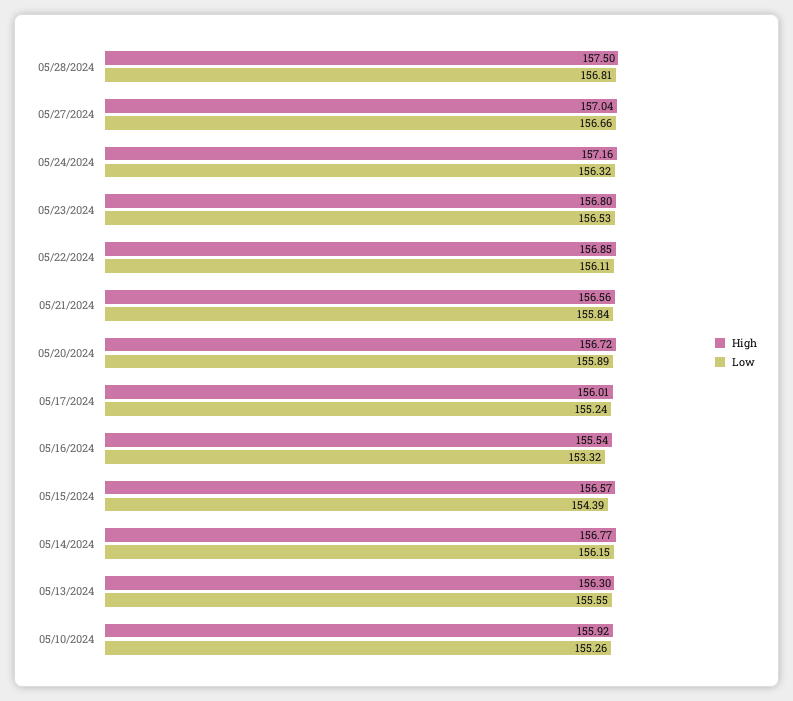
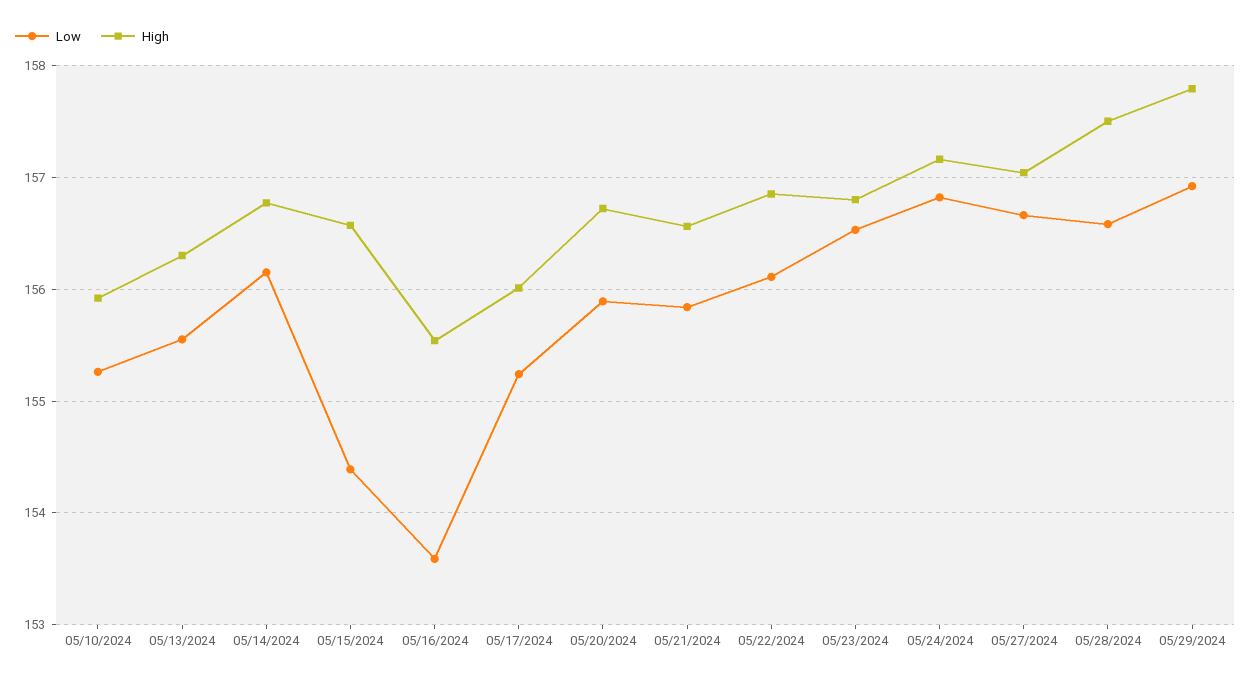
Low, 05/28/2024: 156.81 -> 156.6
Low, 05/24/2024: 156.32 -> 156.8
Low, 05/16/2024: 153.32 -> 153.6
Low, 05/29/2024: none -> 156.9
High, 05/29/2024: none -> 157.8

